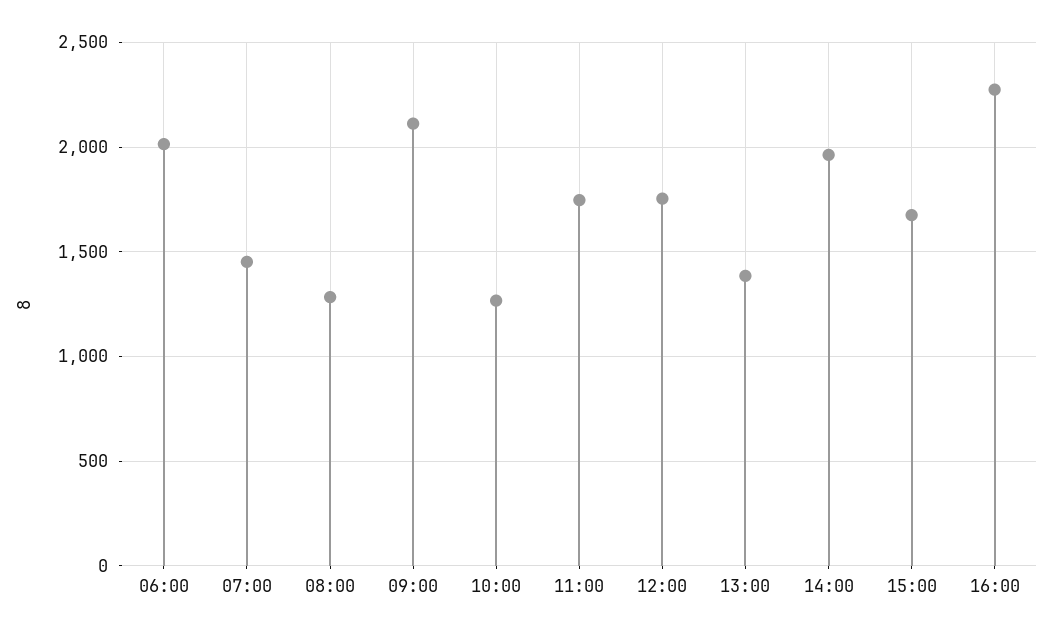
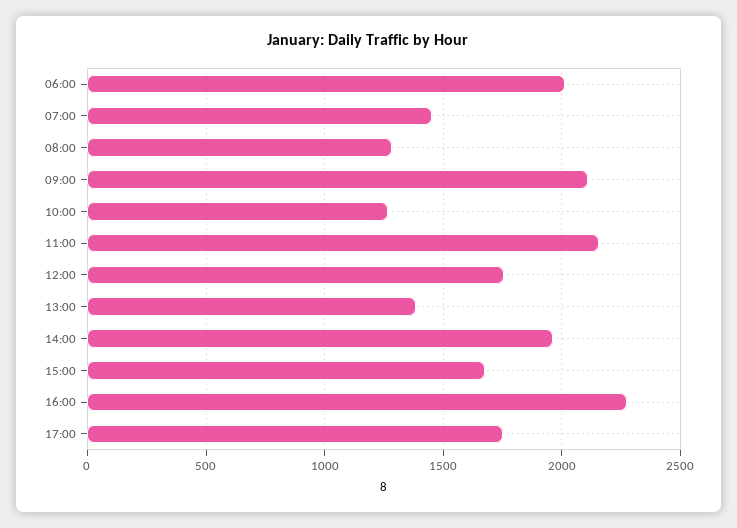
11:00: 1750 -> 2150
17:00: none -> 1750

